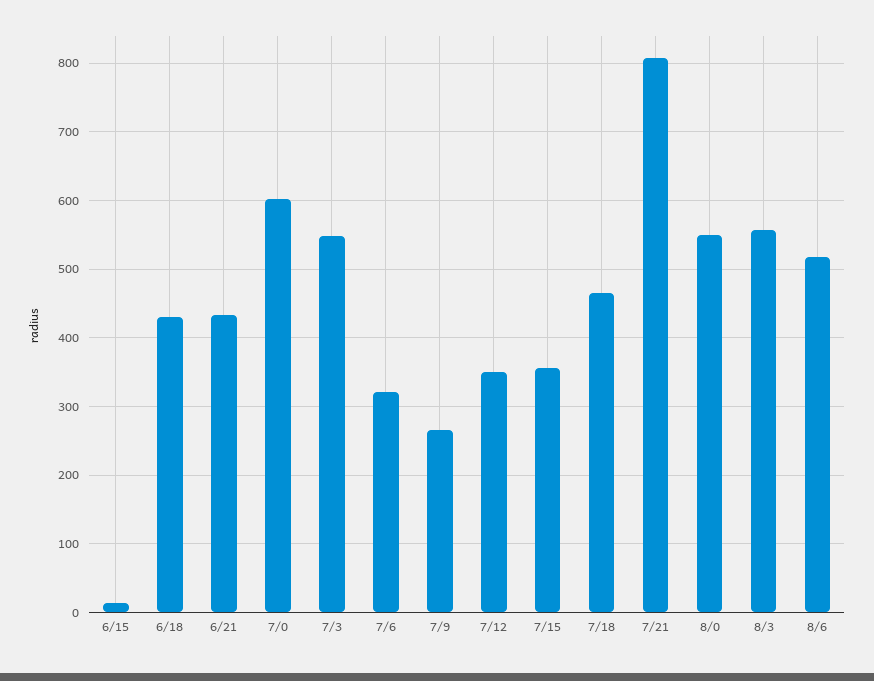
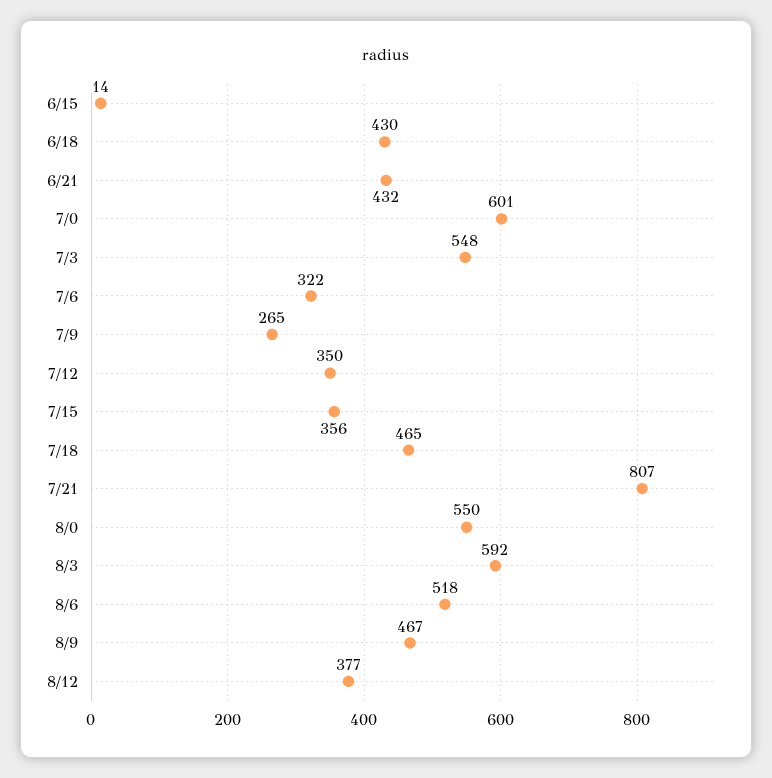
8/3: 560 -> 592
8/9: none -> 467
8/12: none -> 377

